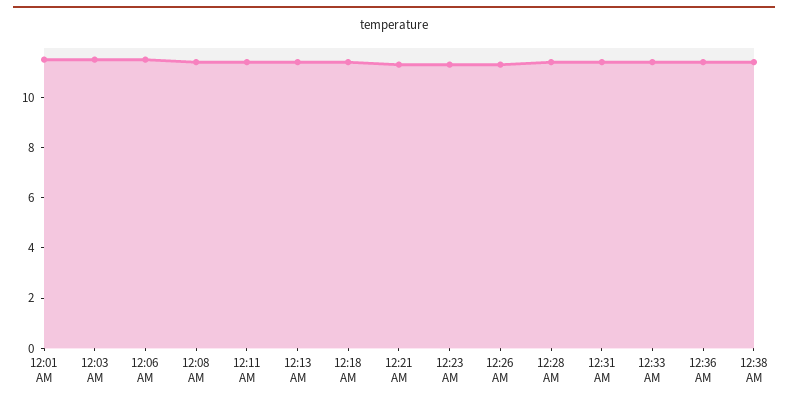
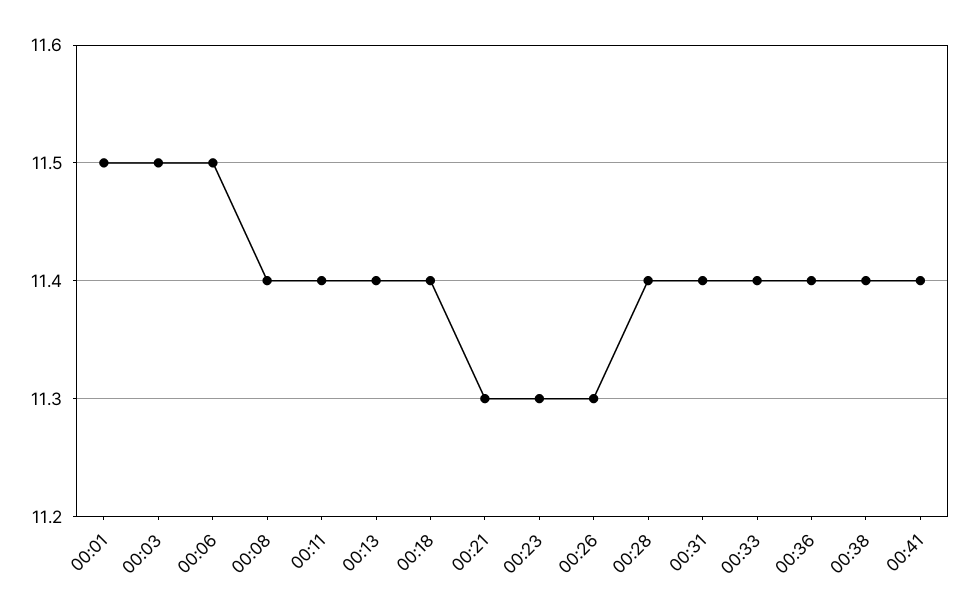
00:41: none -> 11.4

